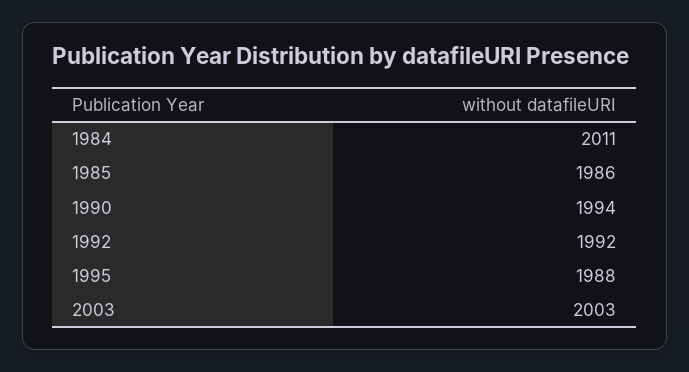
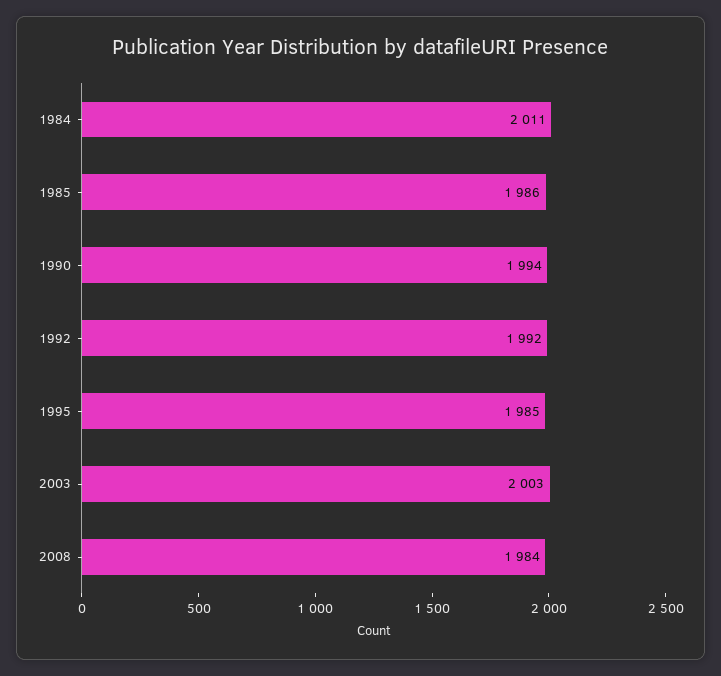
1995: 1988 -> 1985
2008: none -> 1984

